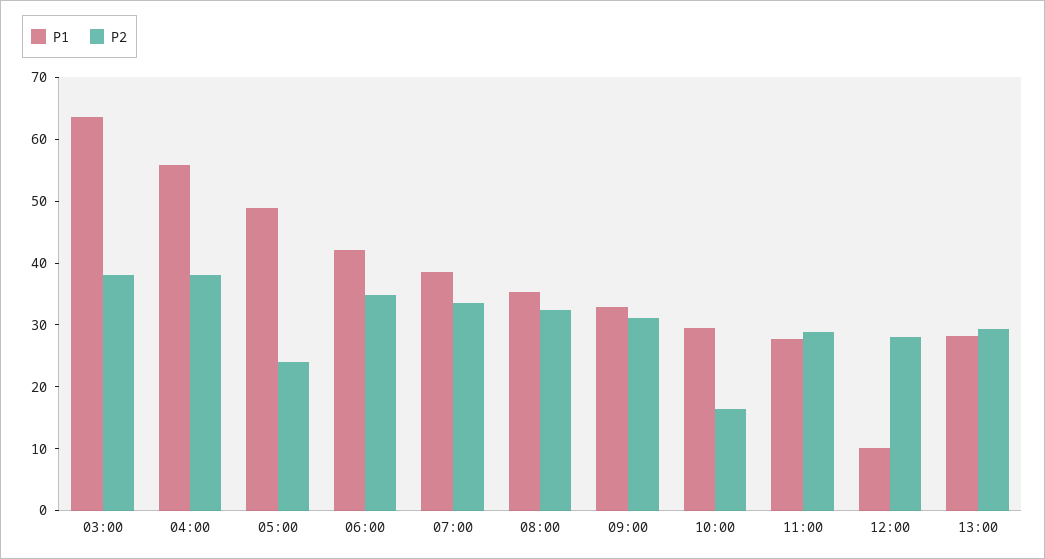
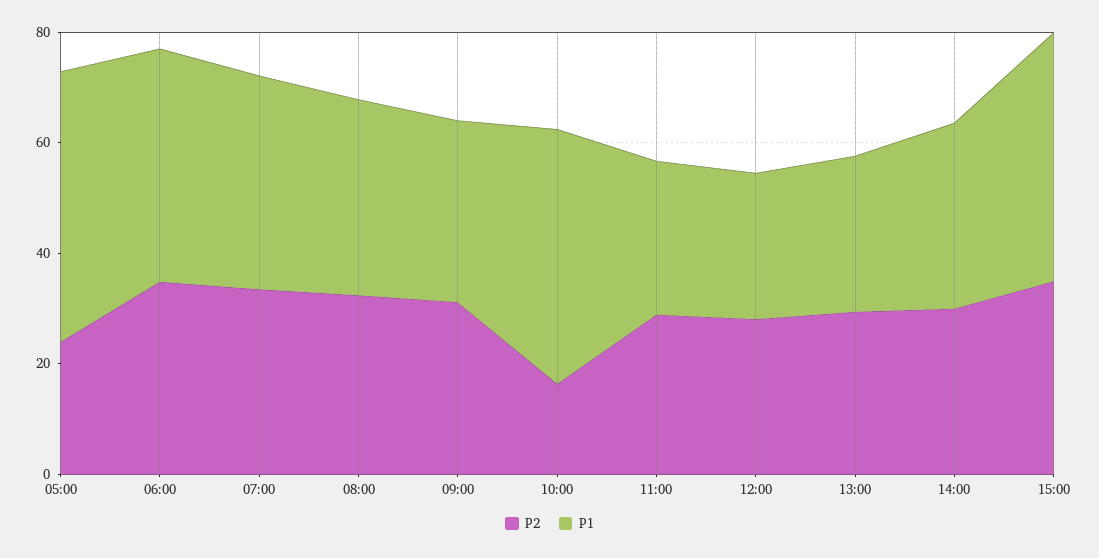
P1, 03:00: 64 -> none
P2, 03:00: 38 -> none
P1, 04:00: 56 -> none
P2, 04:00: 38 -> none
P1, 10:00: 30 -> 45
P1, 12:00: 10 -> 25
P2, 14:00: none -> 30
P1, 14:00: none -> 35
P2, 15:00: none -> 35
P1, 15:00: none -> 45

